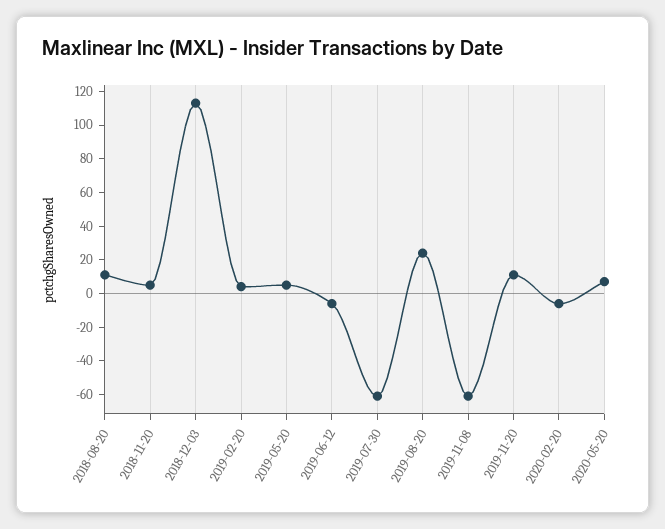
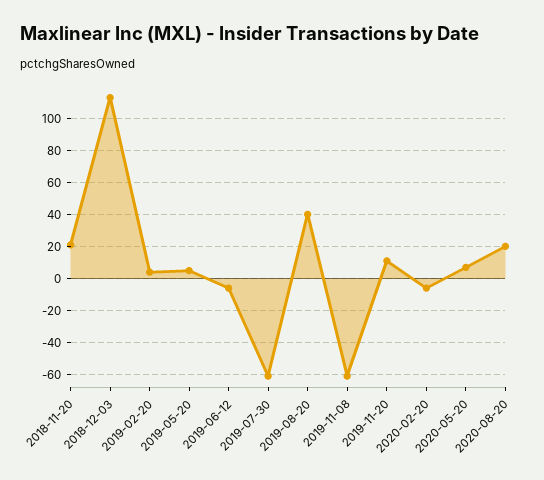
2018-08-20: 10 -> none
2018-11-20: 5 -> 20
2019-08-20: 25 -> 40
2020-08-20: none -> 20

